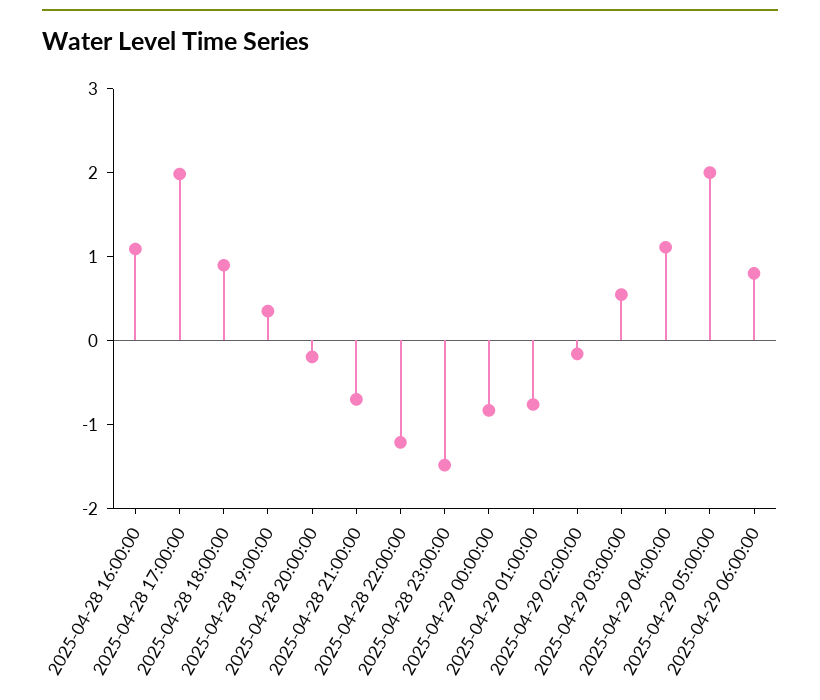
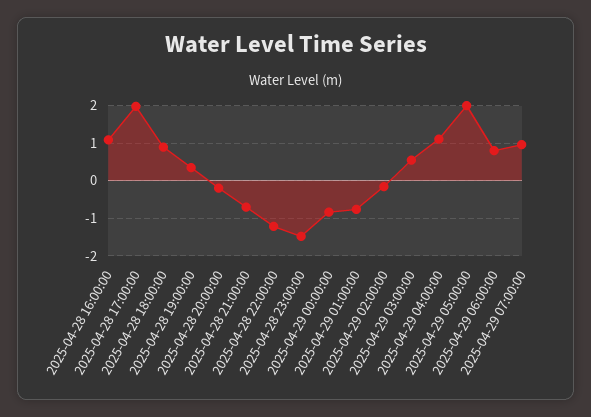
2025-04-29 07:00:00: none -> 1

